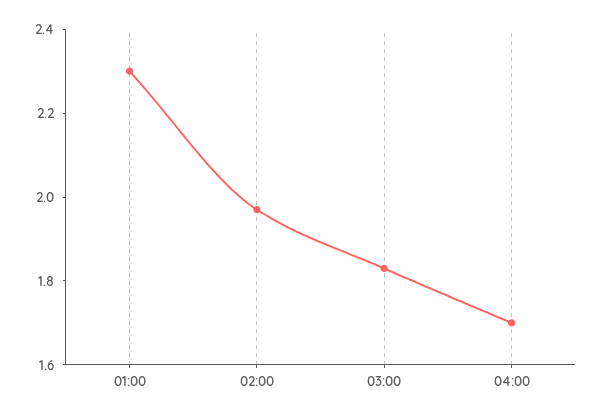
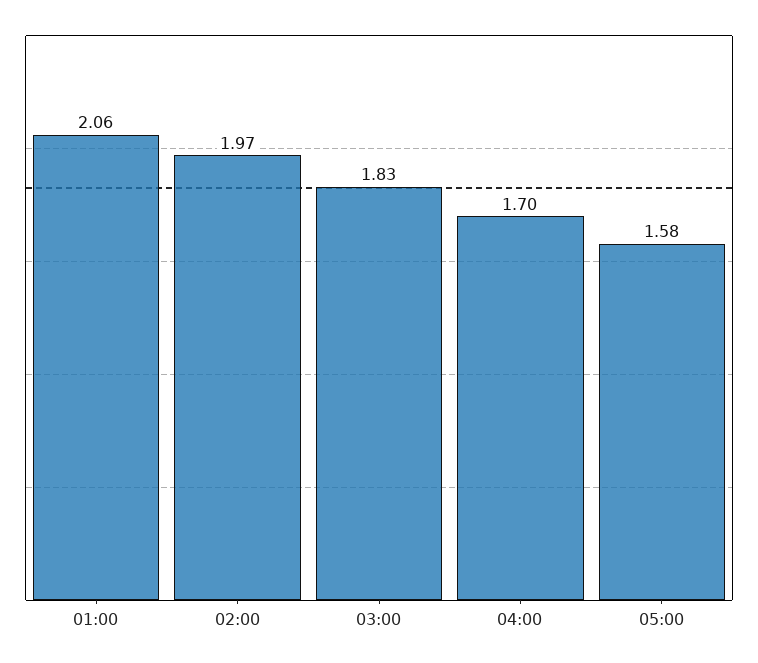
01:00: 2.3 -> 2.06
05:00: none -> 1.58

